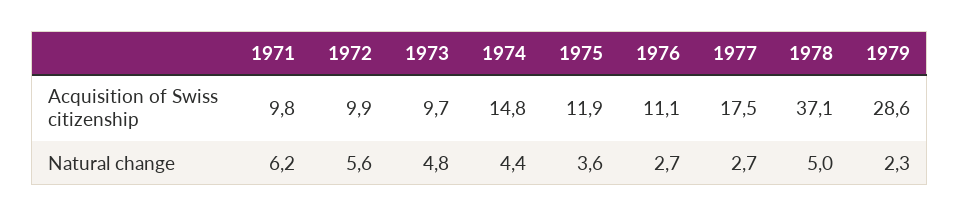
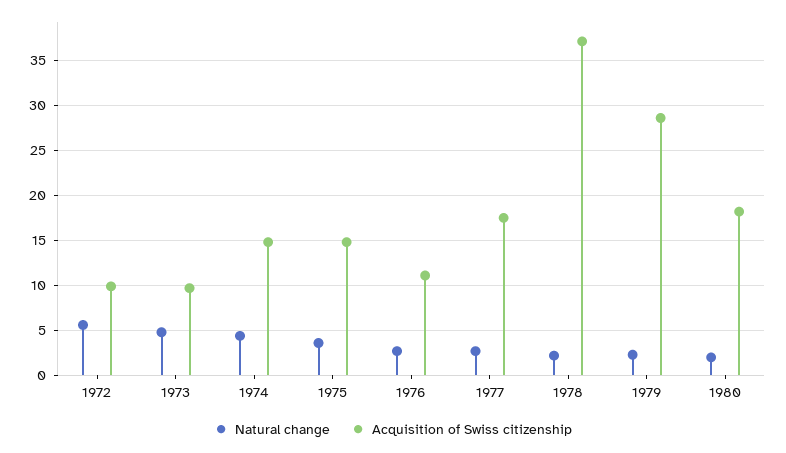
Acquisition of Swiss citizenship, 1971: 9.8 -> none
Acquisition of Swiss citizenship, 1975: 11.9 -> 15
Natural change, 1971: 6.2 -> none
Natural change, 1978: 5 -> 2
Natural change, 1980: none -> 2
Acquisition of Swiss citizenship, 1980: none -> 18

